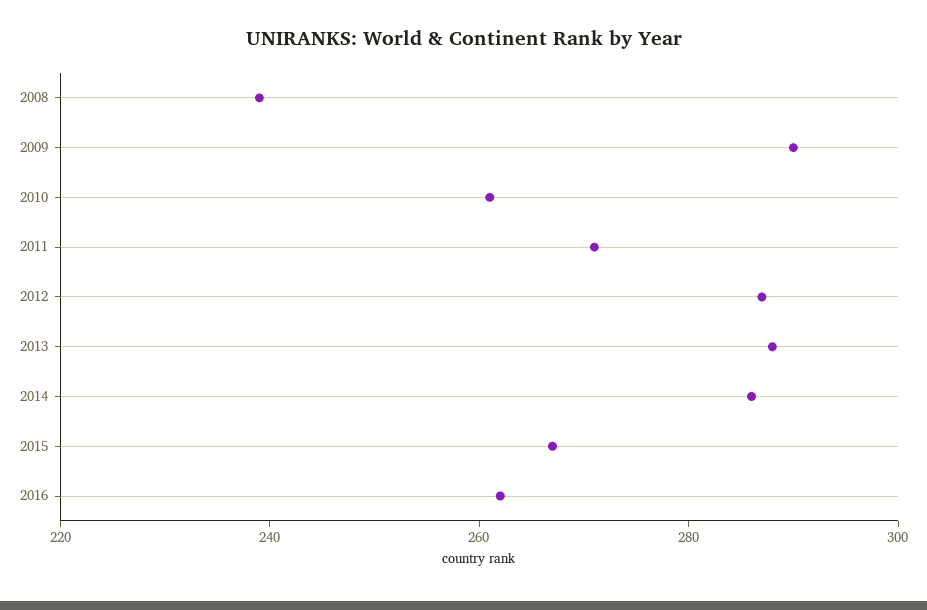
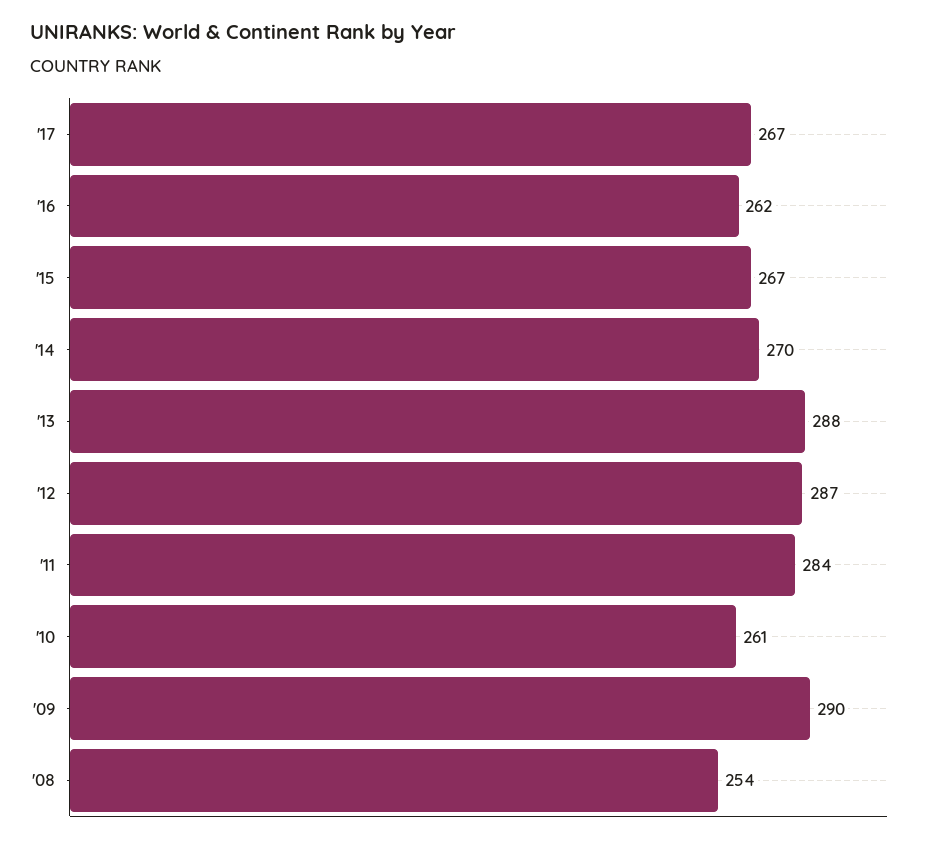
2008: 240 -> 254
2011: 270 -> 284
2014: 285 -> 270
'17: none -> 267

